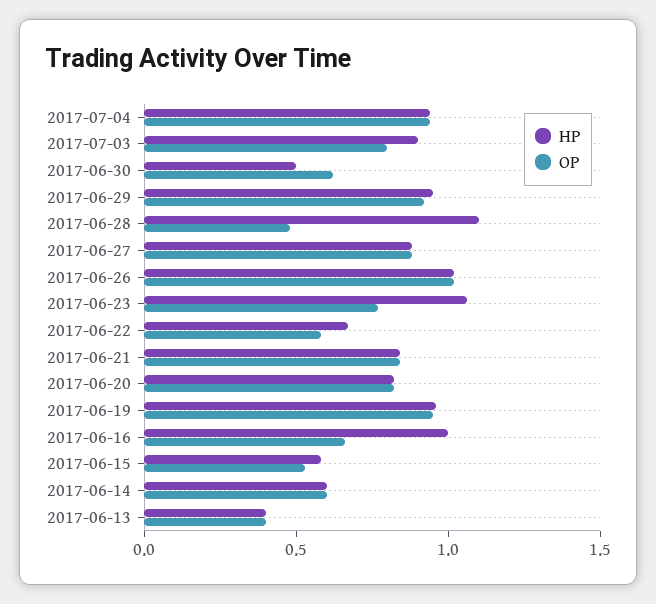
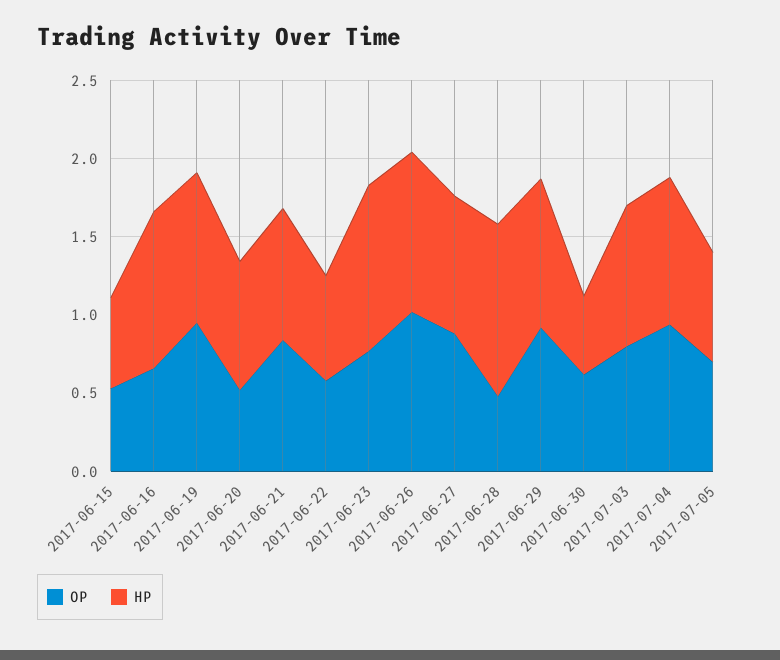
OP, 2017-06-20: 0.8 -> 0.5
HP, 2017-06-14: 0.6 -> none
OP, 2017-06-14: 0.6 -> none
HP, 2017-06-13: 0.4 -> none
OP, 2017-06-13: 0.4 -> none
OP, 2017-07-05: none -> 0.7
HP, 2017-07-05: none -> 0.7

